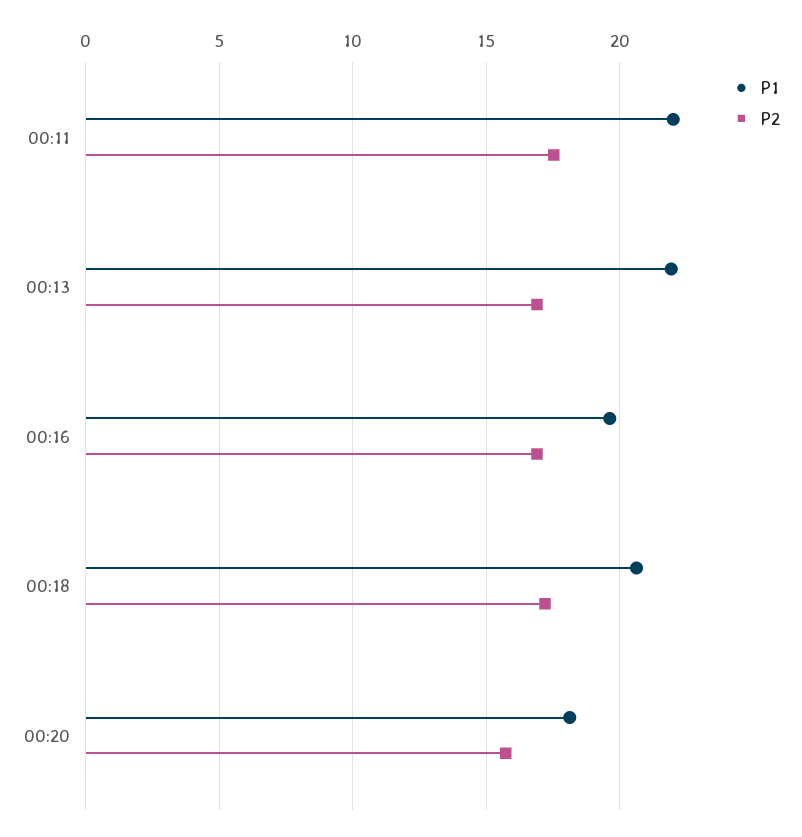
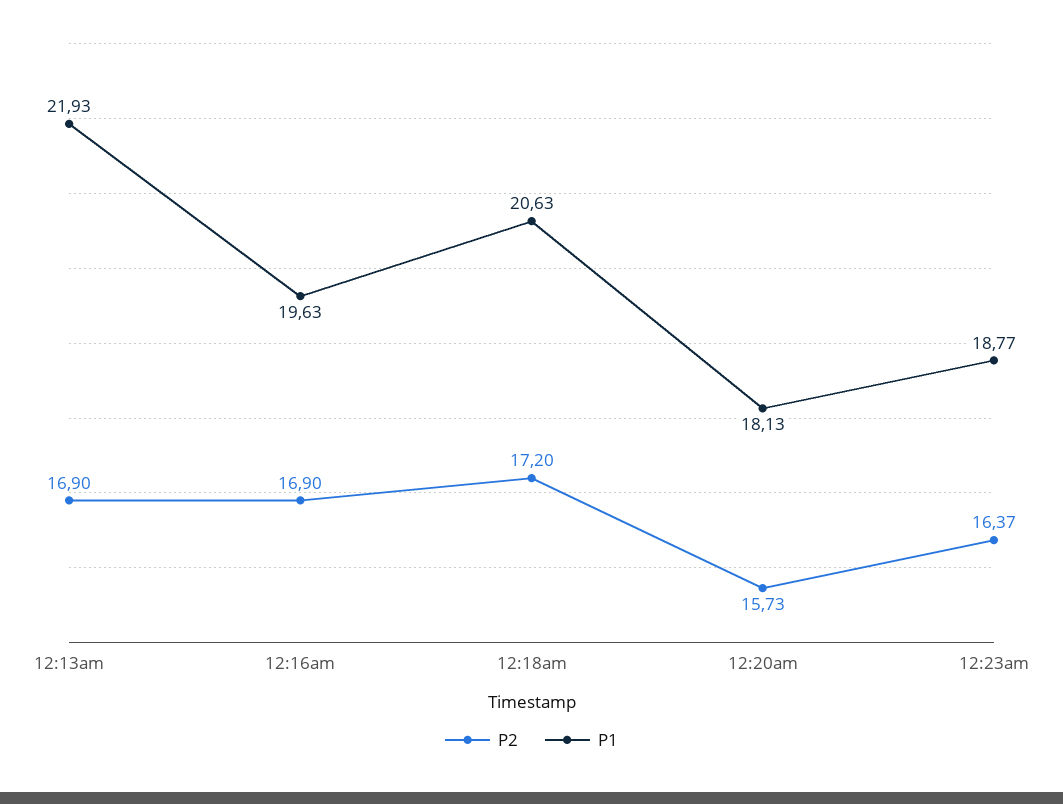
P1, 00:11: 22 -> none
P2, 00:11: 17.5 -> none
P2, 12:23am: none -> 16.37
P1, 12:23am: none -> 18.77

